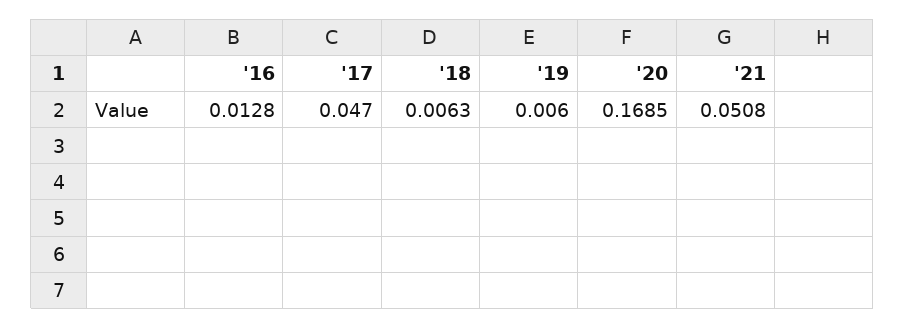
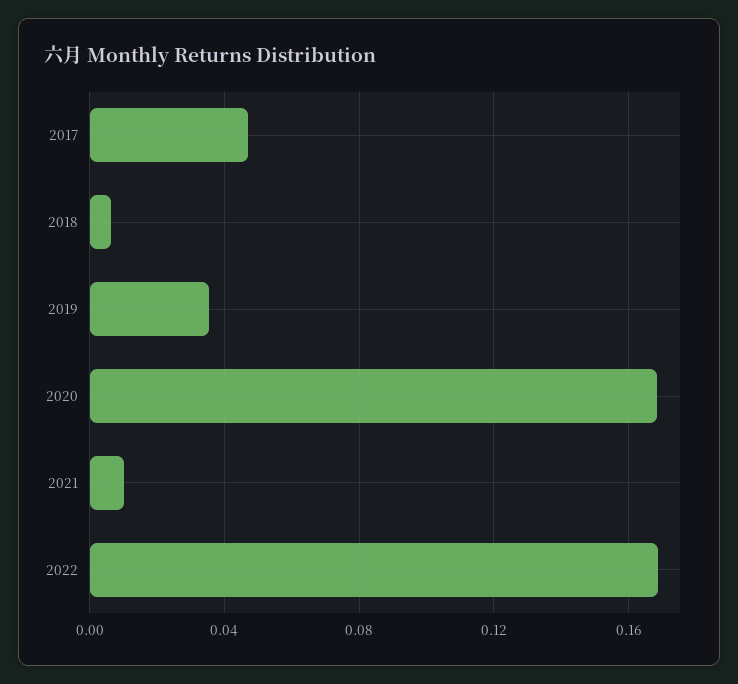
'16: 0.0128 -> none
'19: 0.006 -> 0.035
'21: 0.0508 -> 0.01
2022: none -> 0.17

